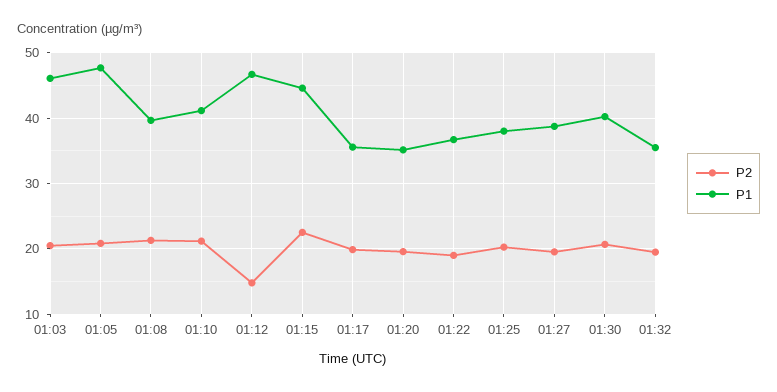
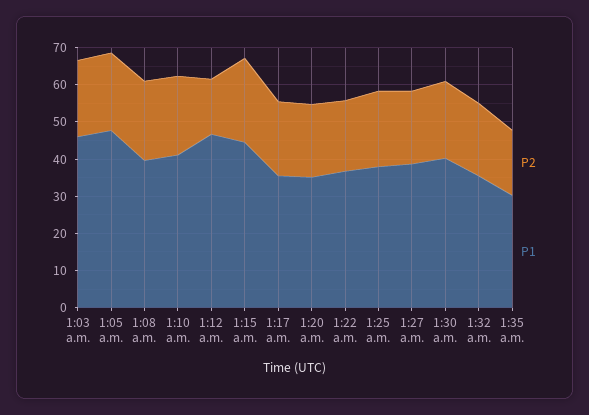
P2, 1:35 a.m.: none -> 17.5
P1, 1:35 a.m.: none -> 30

